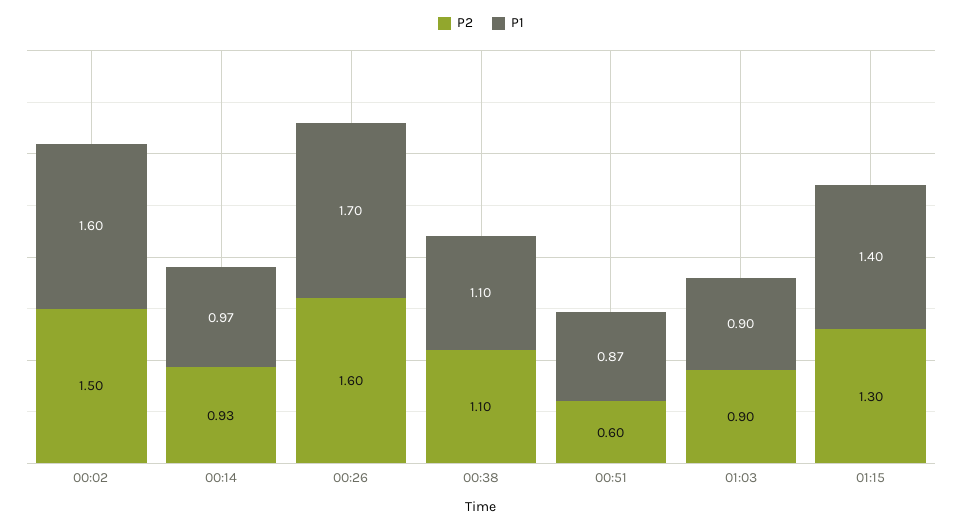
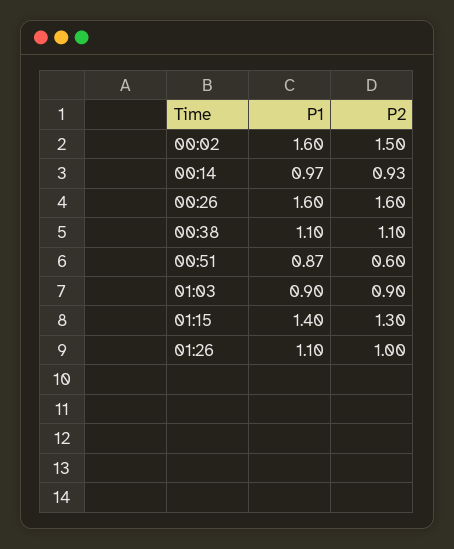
P1, 00:26: 1.7 -> 1.6
P1, 01:26: none -> 1.1
P2, 01:26: none -> 1

